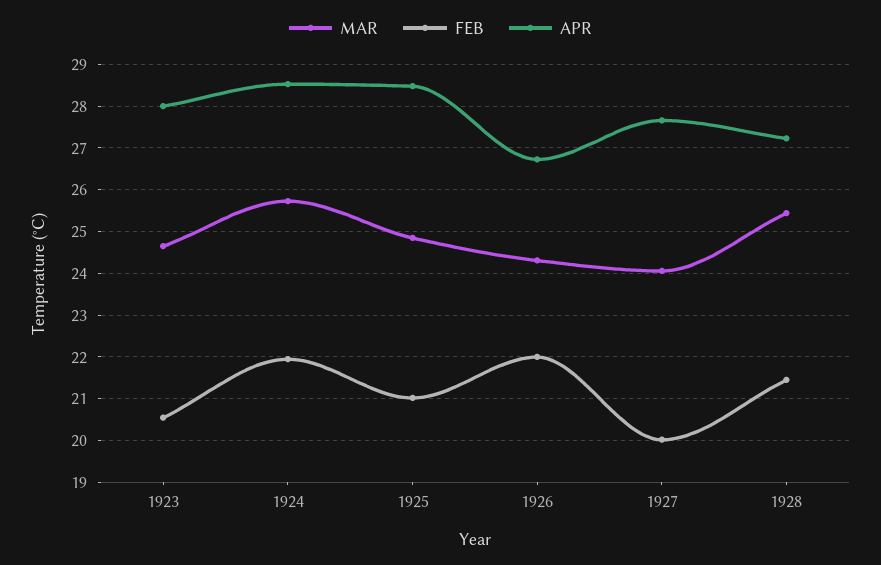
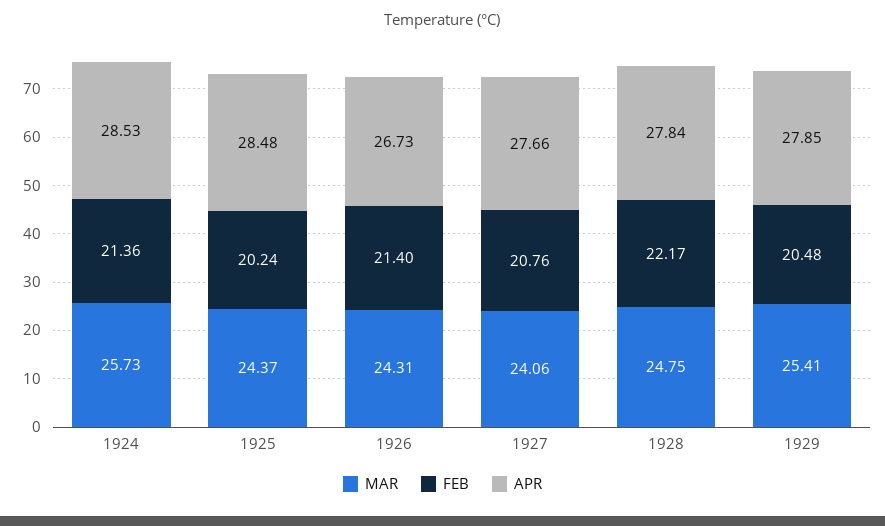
MAR, 1923: 24.6 -> none
FEB, 1923: 20.6 -> none
APR, 1923: 28 -> none
FEB, 1924: 22 -> 21.36
MAR, 1925: 24.8 -> 24.37
FEB, 1925: 21 -> 20.24
FEB, 1926: 22 -> 21.4
FEB, 1927: 20 -> 20.76
MAR, 1928: 25.4 -> 24.75
FEB, 1928: 21.4 -> 22.17
APR, 1928: 27.2 -> 27.84
MAR, 1929: none -> 25.41
FEB, 1929: none -> 20.48
APR, 1929: none -> 27.85

